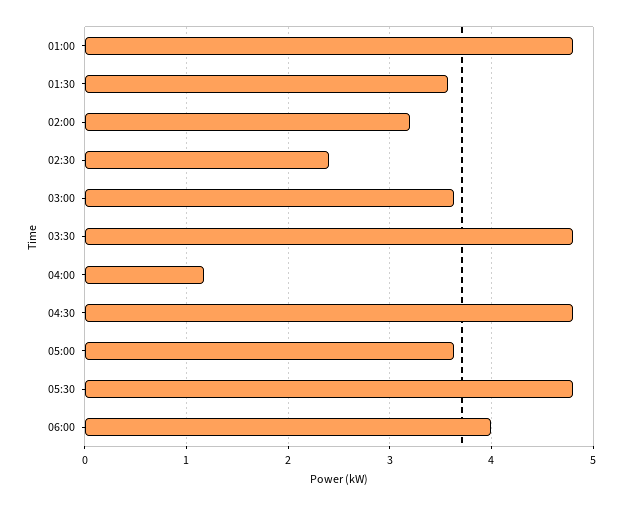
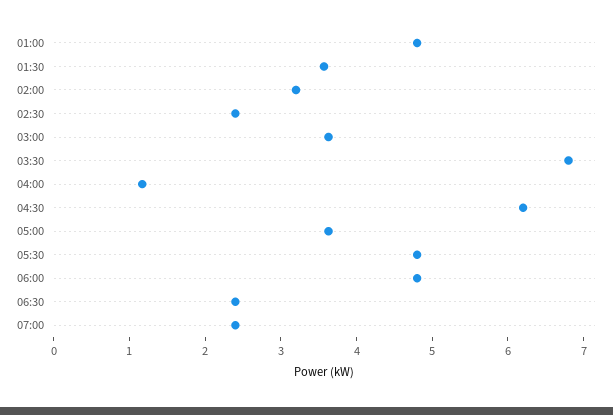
03:30: 4.8 -> 6.8
04:30: 4.8 -> 6.2
06:00: 4 -> 4.8
06:30: none -> 2.4
07:00: none -> 2.4

